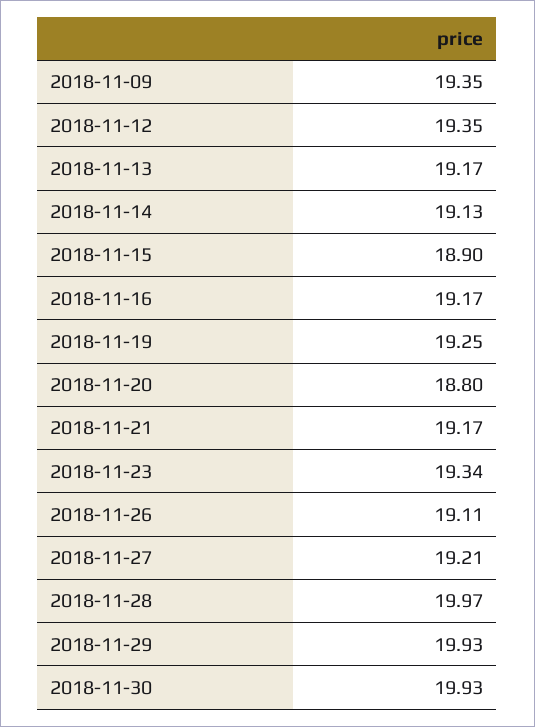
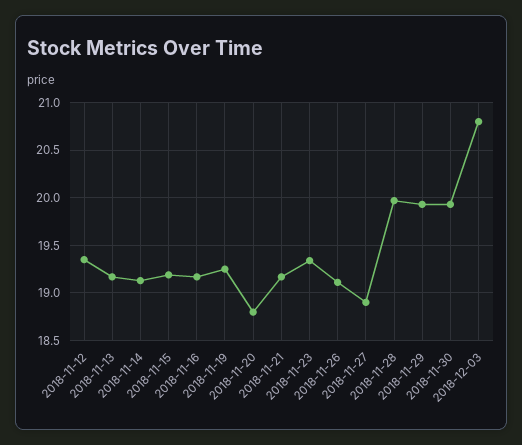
2018-11-09: 19.35 -> none
2018-11-15: 18.9 -> 19.2
2018-11-27: 19.21 -> 18.9
2018-12-03: none -> 20.8

